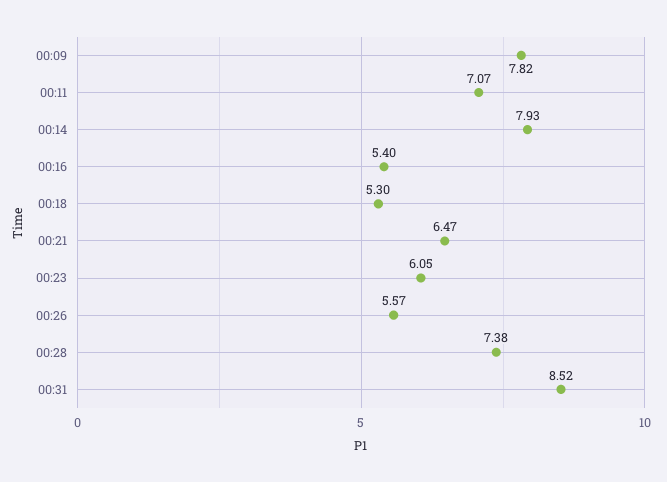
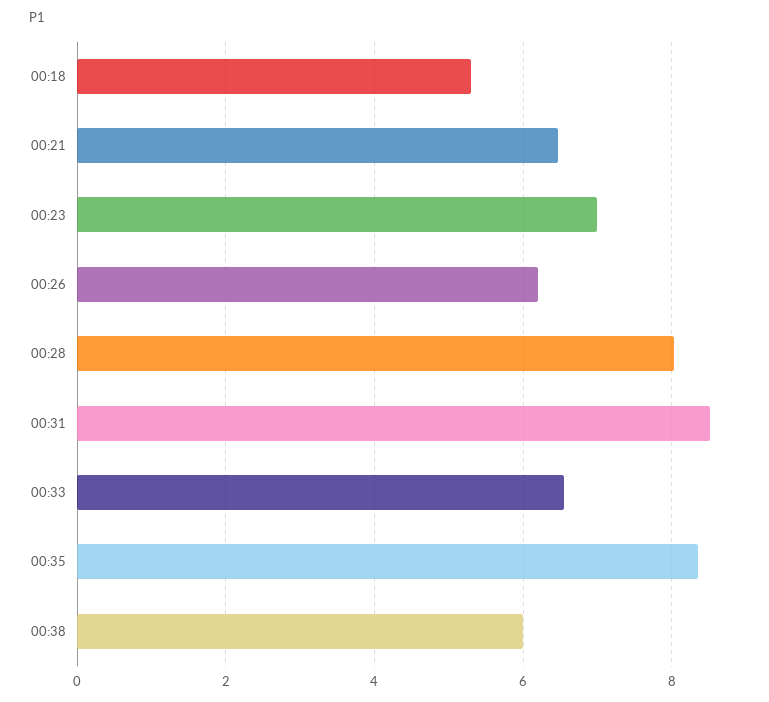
00:09: 7.82 -> none
00:11: 7.07 -> none
00:14: 7.93 -> none
00:16: 5.4 -> none
00:23: 6.05 -> 7
00:26: 5.57 -> 6.2
00:28: 7.38 -> 8
00:33: none -> 6.6
00:35: none -> 8.4
00:38: none -> 6

